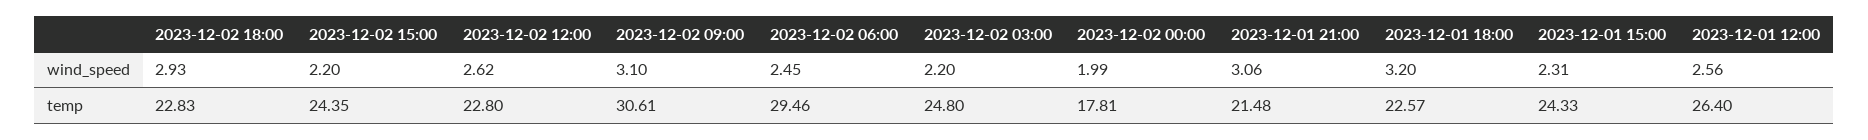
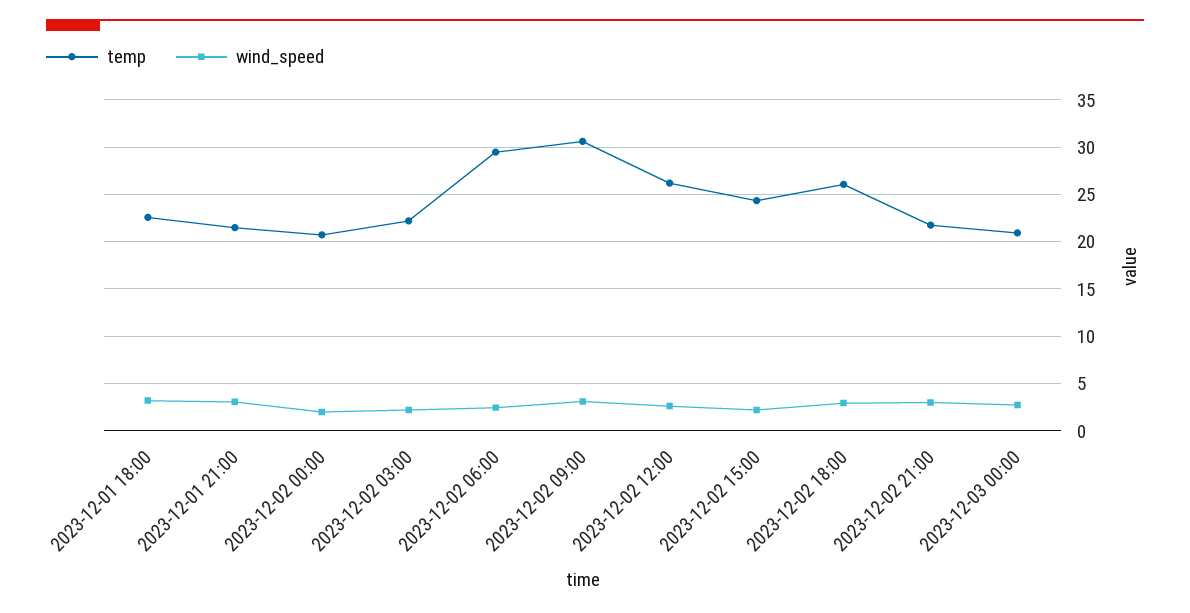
wind_speed, 2023-12-01 15:00: 2.31 -> none
wind_speed, 2023-12-01 12:00: 2.56 -> none
temp, 2023-12-02 18:00: 22.83 -> 26
temp, 2023-12-02 12:00: 22.8 -> 26
temp, 2023-12-02 03:00: 24.8 -> 22
temp, 2023-12-02 00:00: 17.81 -> 21
temp, 2023-12-01 15:00: 24.33 -> none
temp, 2023-12-01 12:00: 26.4 -> none
temp, 2023-12-02 21:00: none -> 22
wind_speed, 2023-12-02 21:00: none -> 3
temp, 2023-12-03 00:00: none -> 21
wind_speed, 2023-12-03 00:00: none -> 3

